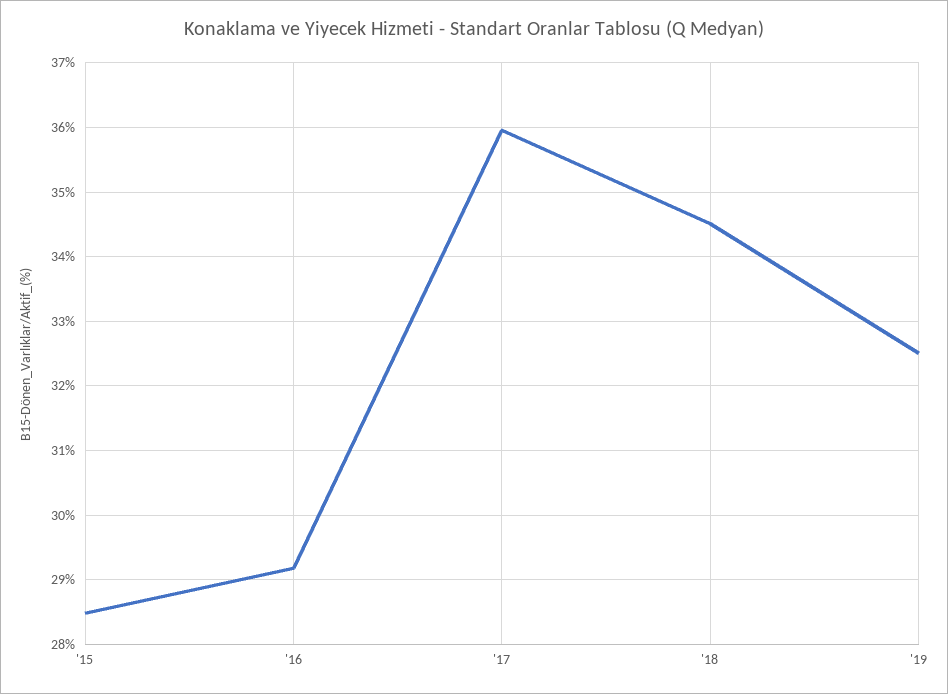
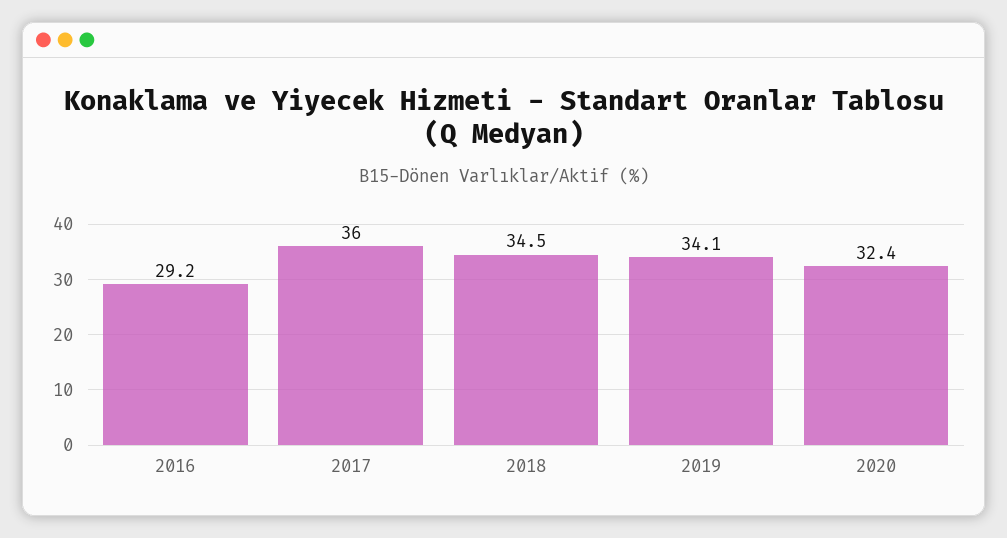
'15: 28.5 -> none
'19: 32.5 -> 34.1
2020: none -> 32.4

